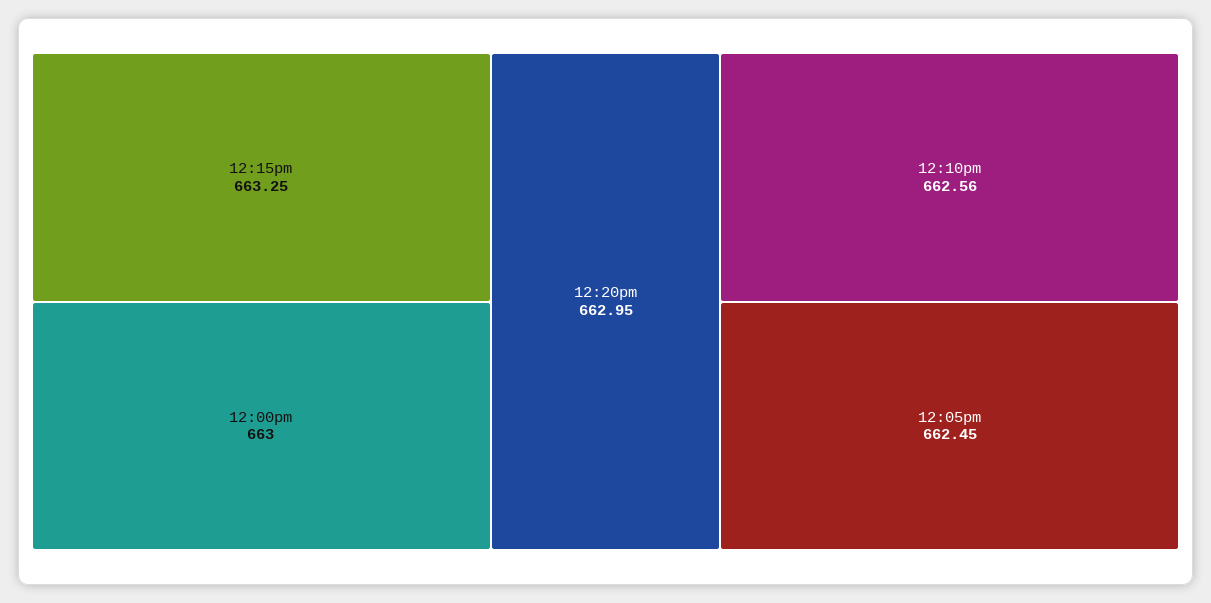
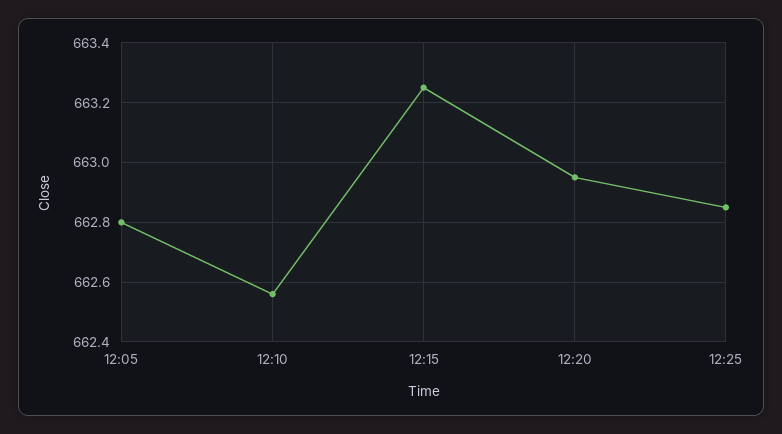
12:00pm: 663 -> none
12:05pm: 662.45 -> 662.8
12:25: none -> 662.85

